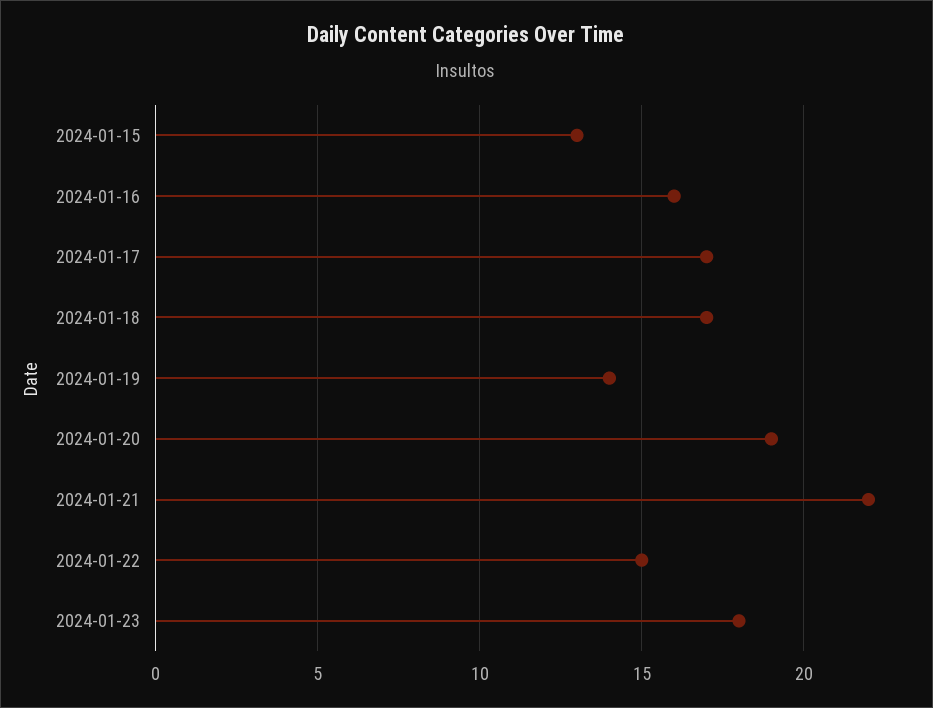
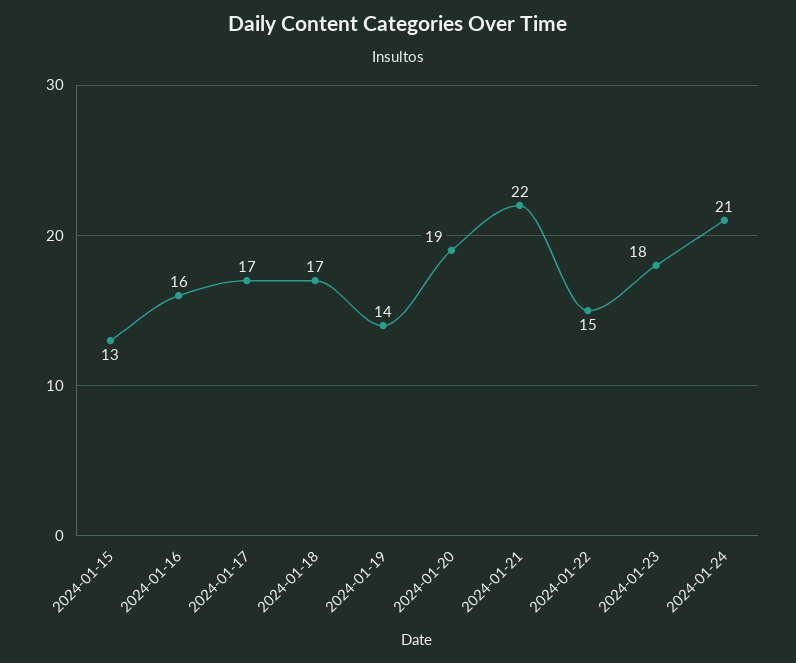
2024-01-24: none -> 21

